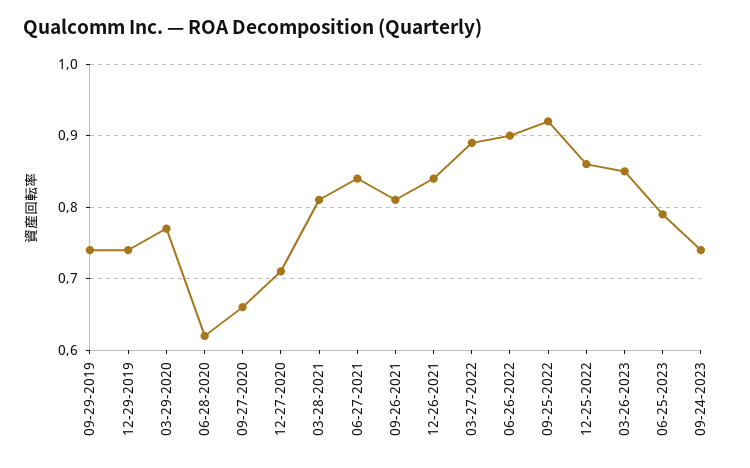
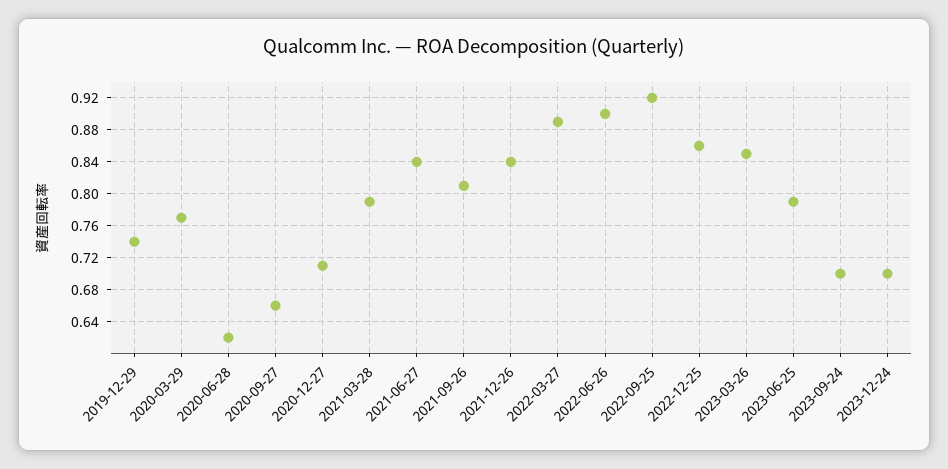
09-29-2019: 0.74 -> none
03-28-2021: 0.81 -> 0.79
09-24-2023: 0.74 -> 0.7
2023-12-24: none -> 0.7

